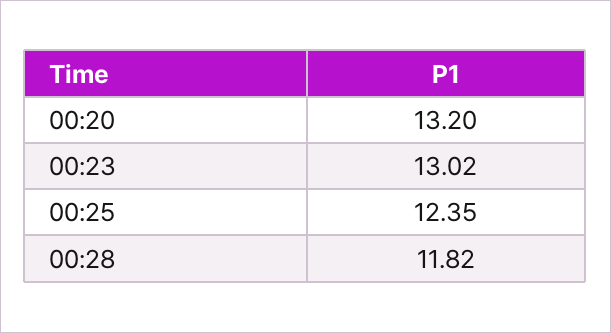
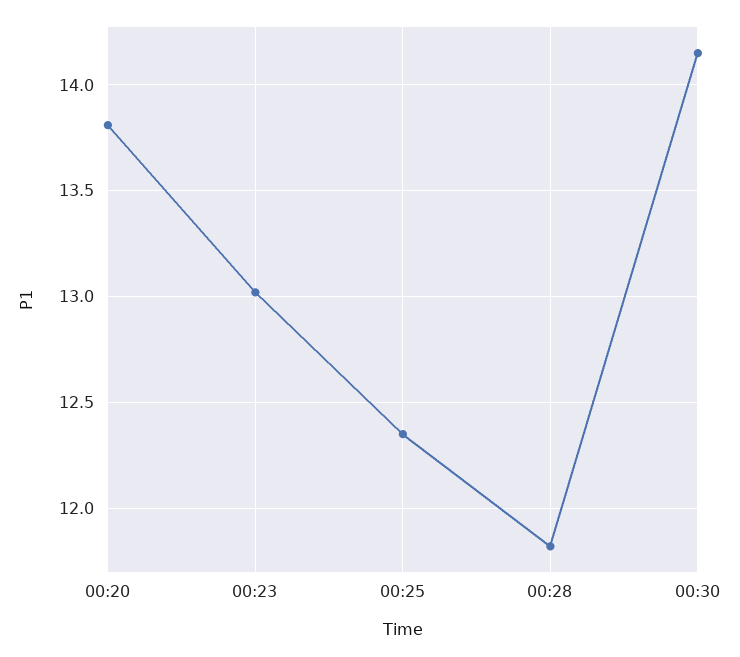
00:20: 13.2 -> 13.8
00:30: none -> 14.15

